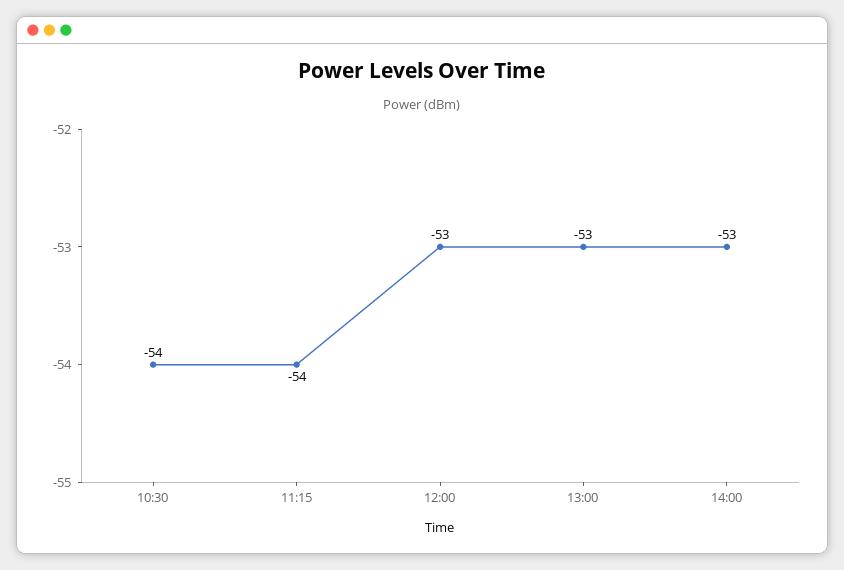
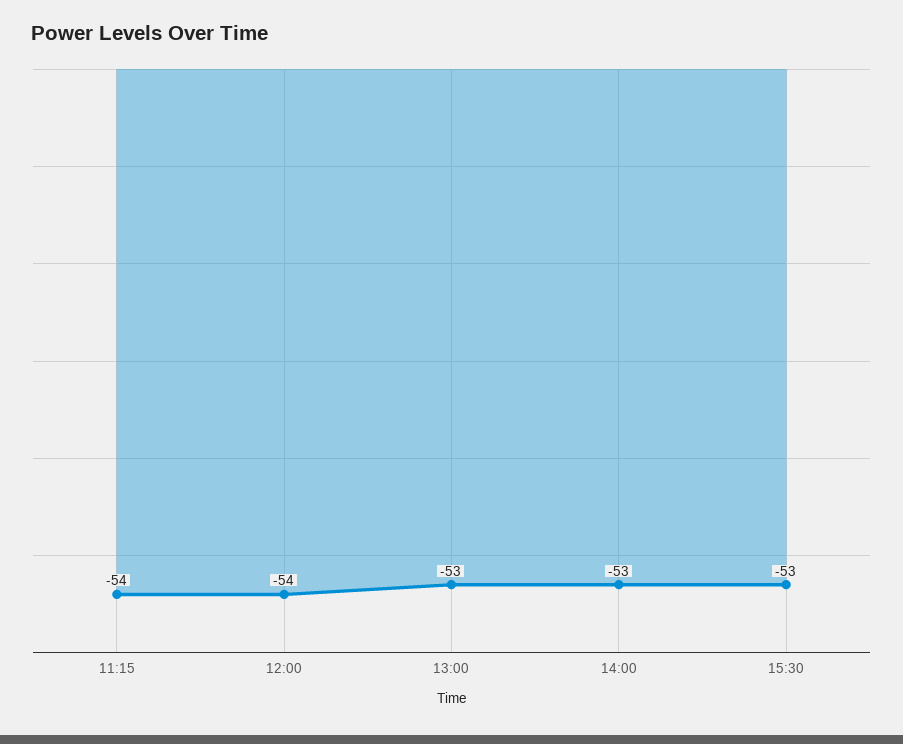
10:30: -54 -> none
12:00: -53 -> -54
15:30: none -> -53

